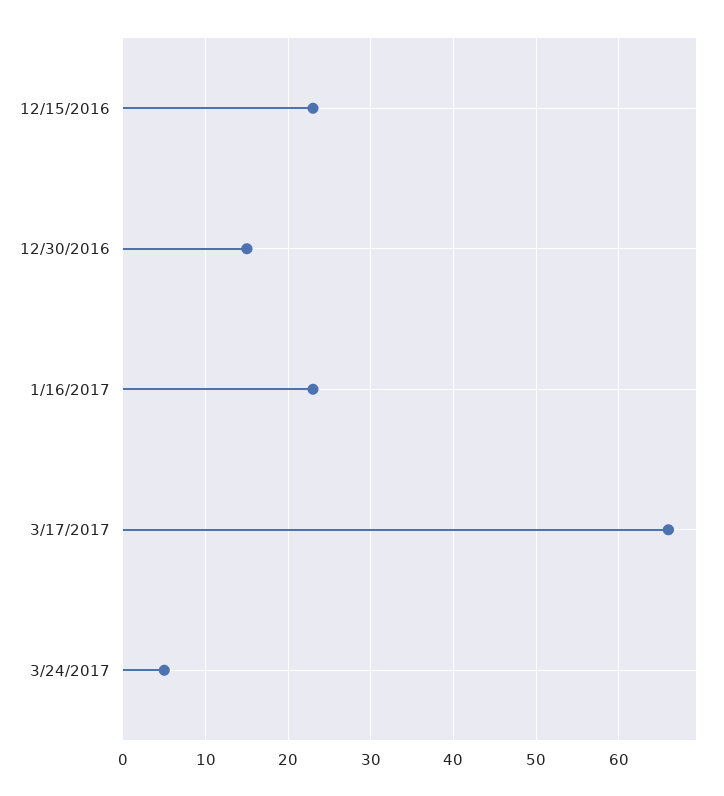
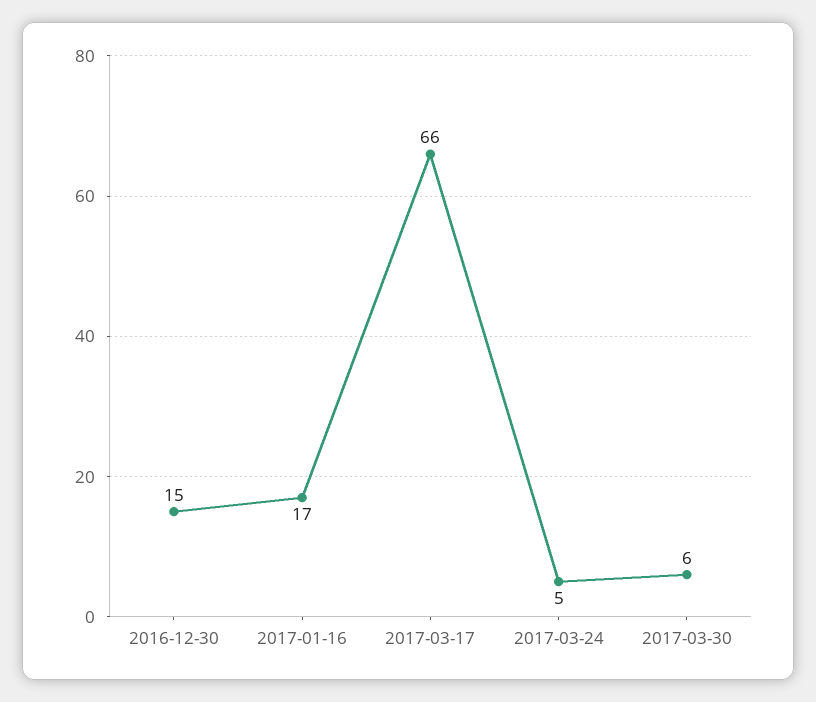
12/15/2016: 23 -> none
1/16/2017: 23 -> 17
2017-03-30: none -> 6

